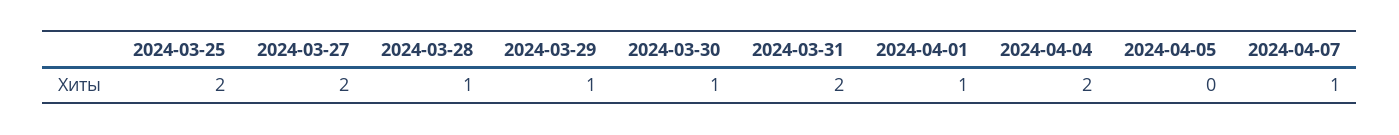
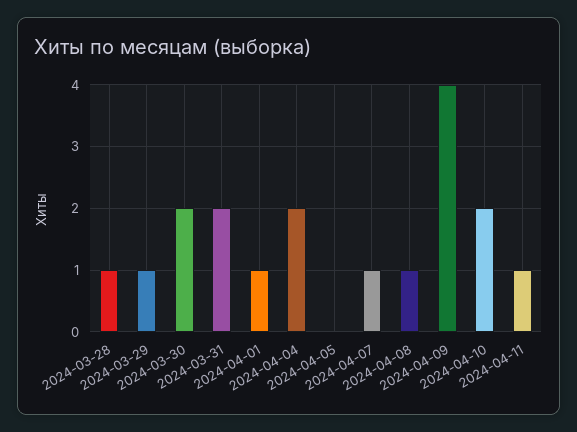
2024-03-25: 2 -> none
2024-03-27: 2 -> none
2024-03-30: 1 -> 2
2024-04-08: none -> 1
2024-04-09: none -> 4
2024-04-10: none -> 2
2024-04-11: none -> 1

